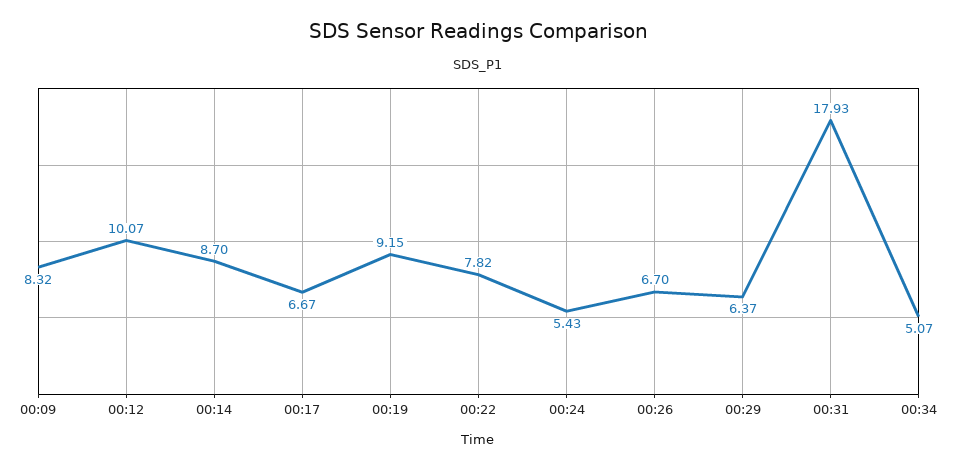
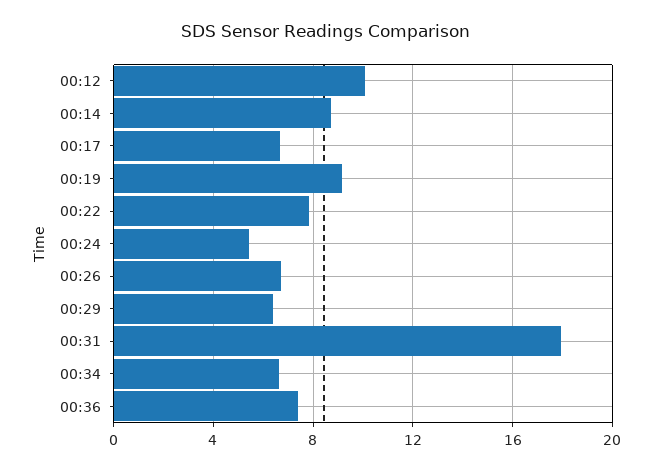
00:09: 8.32 -> none
00:34: 5.07 -> 6.5
00:36: none -> 7.5

